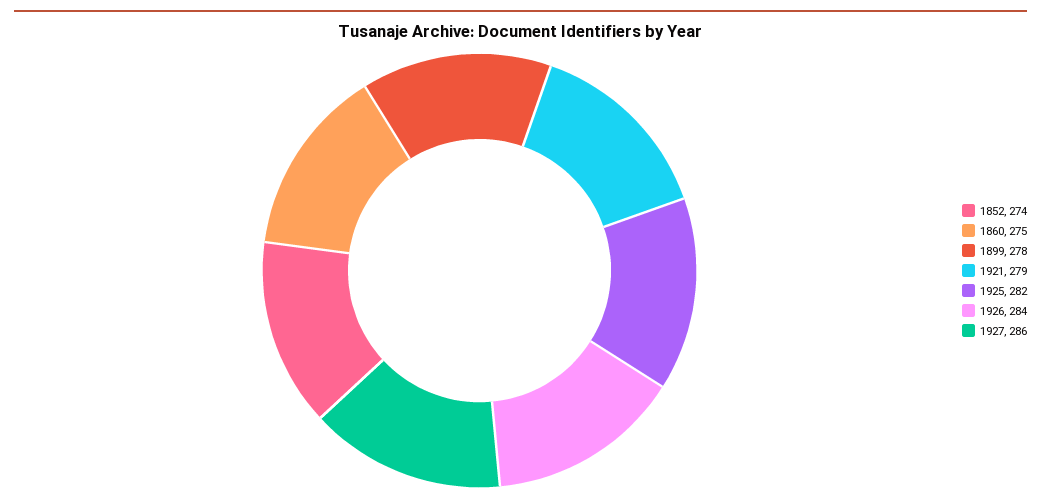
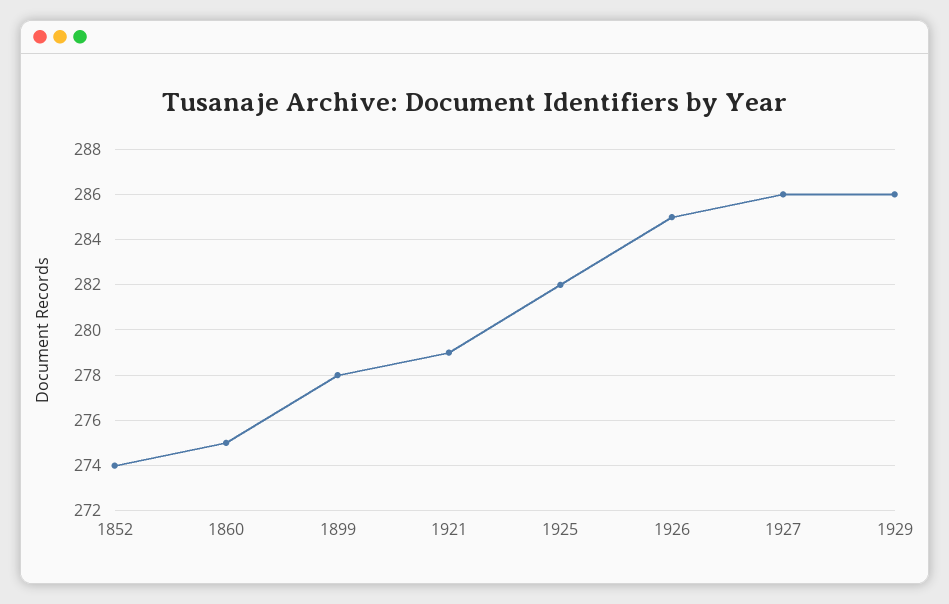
1926: 284 -> 285
1929: none -> 286

